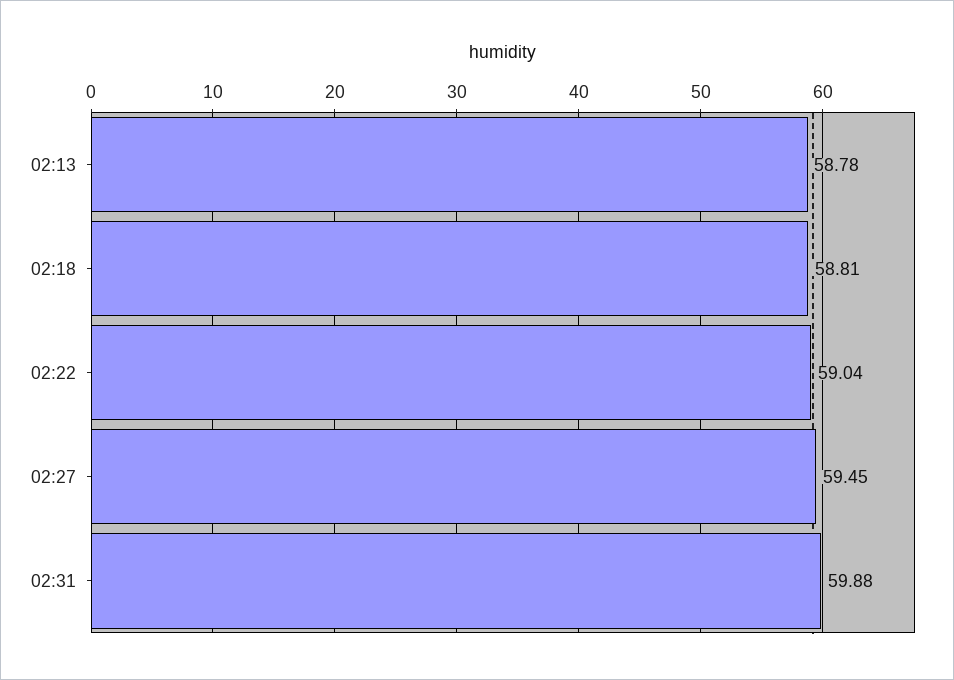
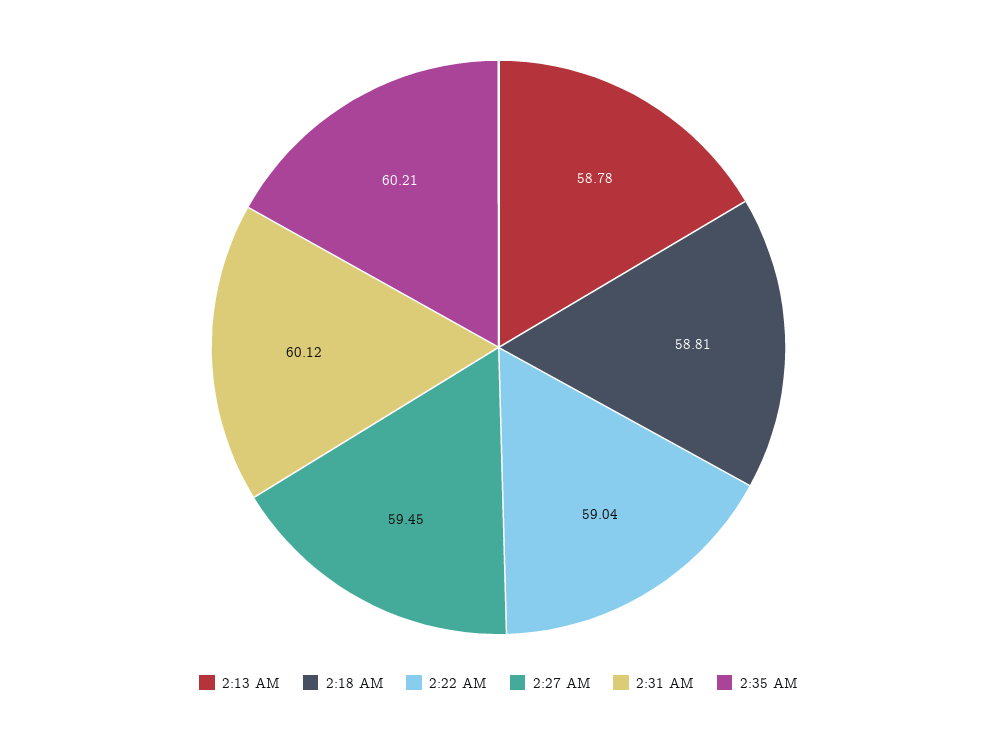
02:31: 59.88 -> 60.12
2:35 AM: none -> 60.21

